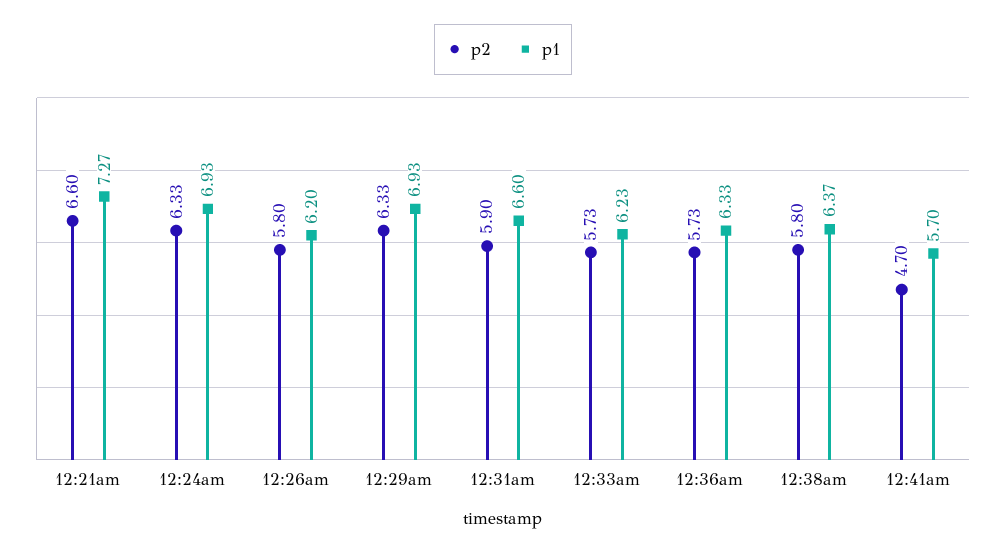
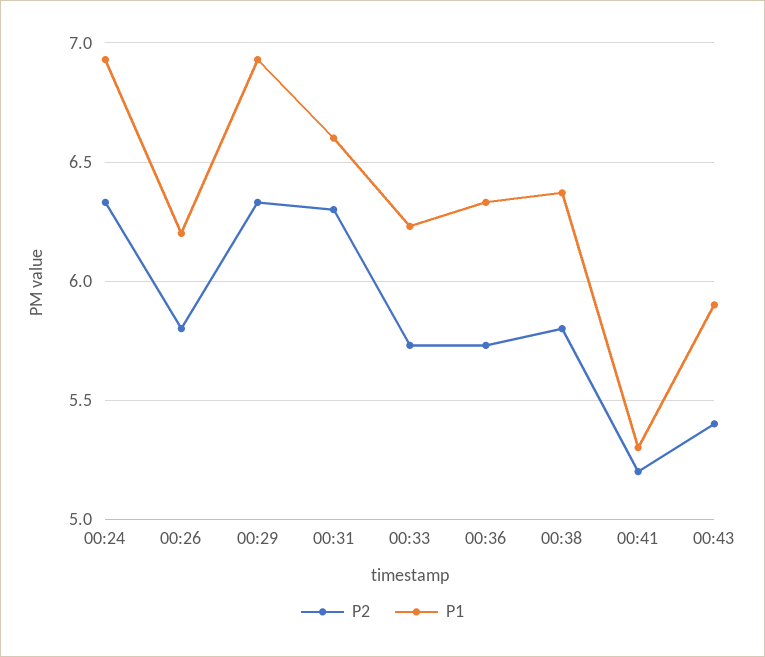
p2, 12:21am: 6.6 -> none
p1, 12:21am: 7.27 -> none
p2, 12:31am: 5.9 -> 6.3
p2, 12:41am: 4.7 -> 5.2
p1, 12:41am: 5.7 -> 5.3
p2, 00:43: none -> 5.4
p1, 00:43: none -> 5.9

